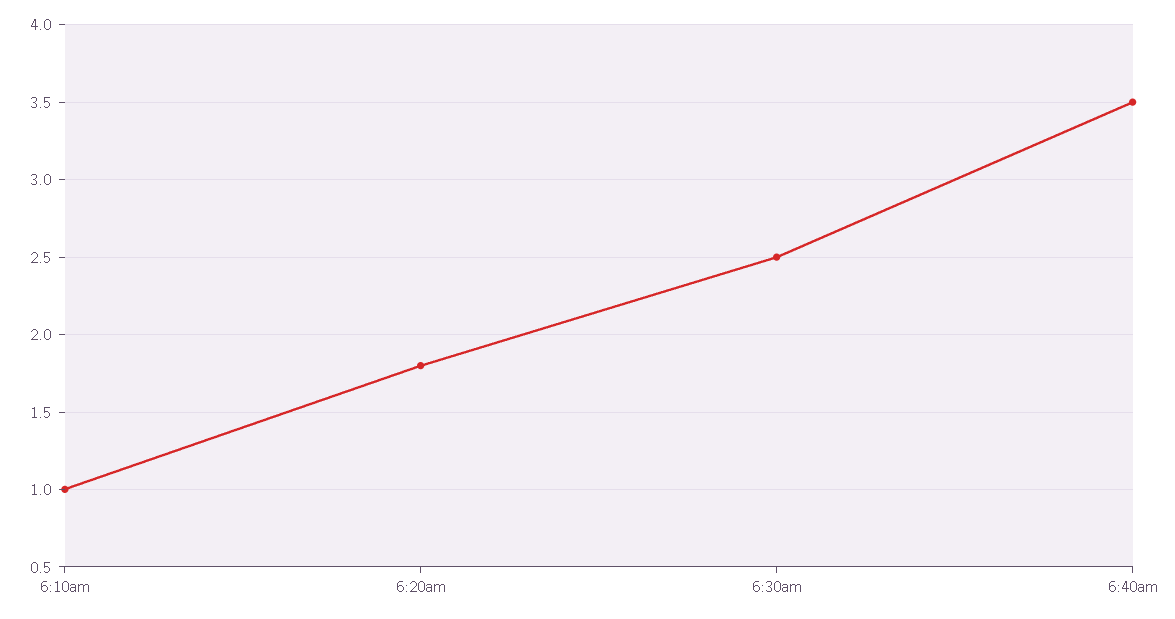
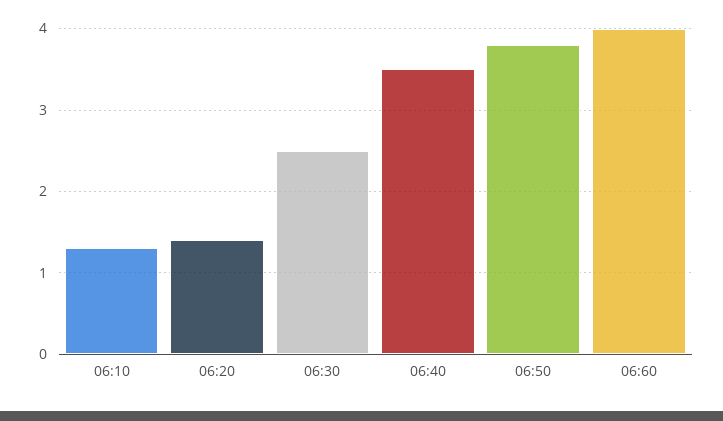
6:10am: 1 -> 1.3
6:20am: 1.8 -> 1.4
06:50: none -> 3.8
06:60: none -> 4

